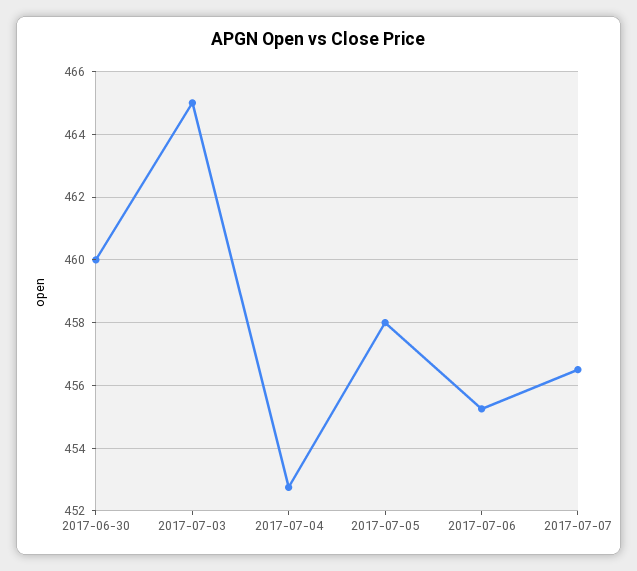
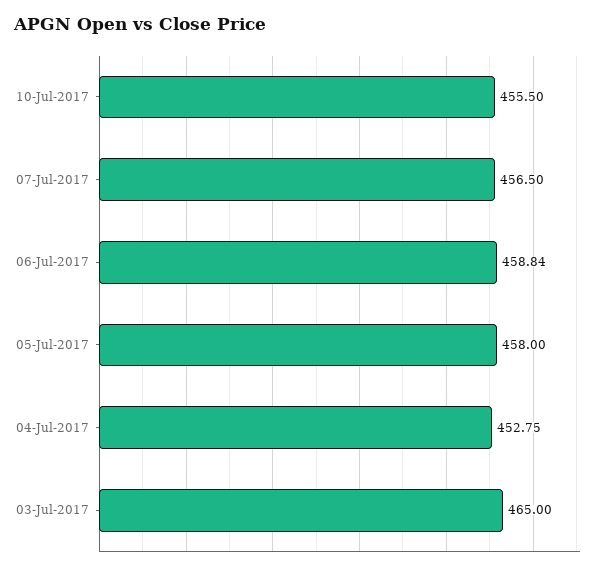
2017-06-30: 460 -> none
2017-07-06: 455.2 -> 458.84
10-Jul-2017: none -> 455.5

